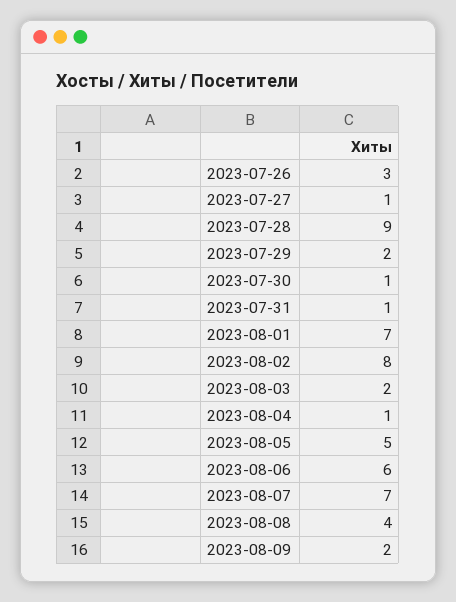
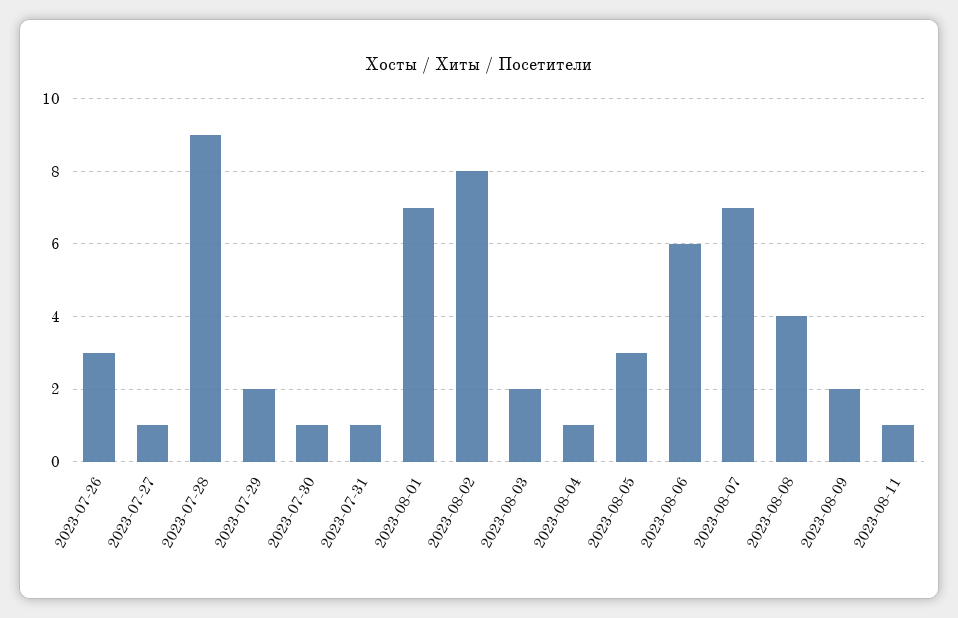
2023-08-05: 5 -> 3
2023-08-11: none -> 1

